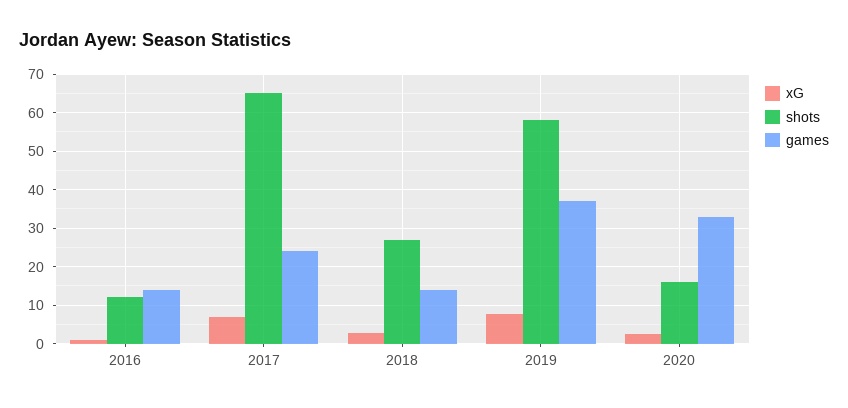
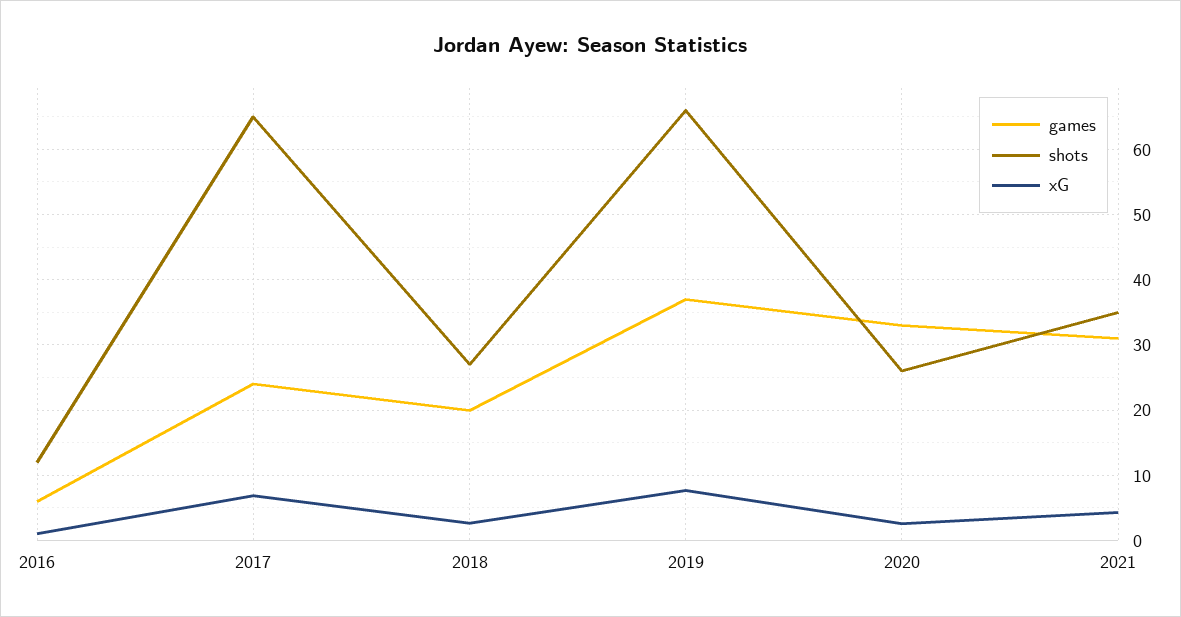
games, 2016: 14 -> 6
games, 2018: 14 -> 20
shots, 2019: 58 -> 66
shots, 2020: 16 -> 26
games, 2021: none -> 31
shots, 2021: none -> 35
xG, 2021: none -> 4

